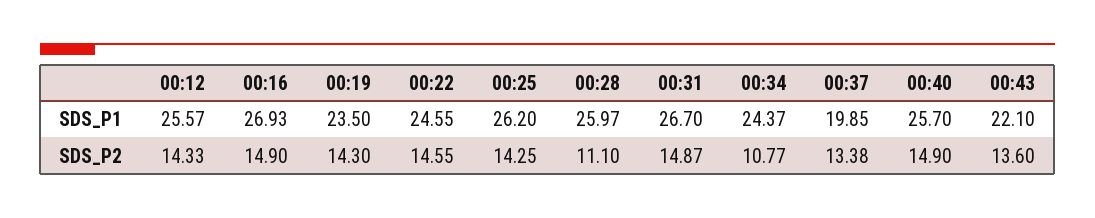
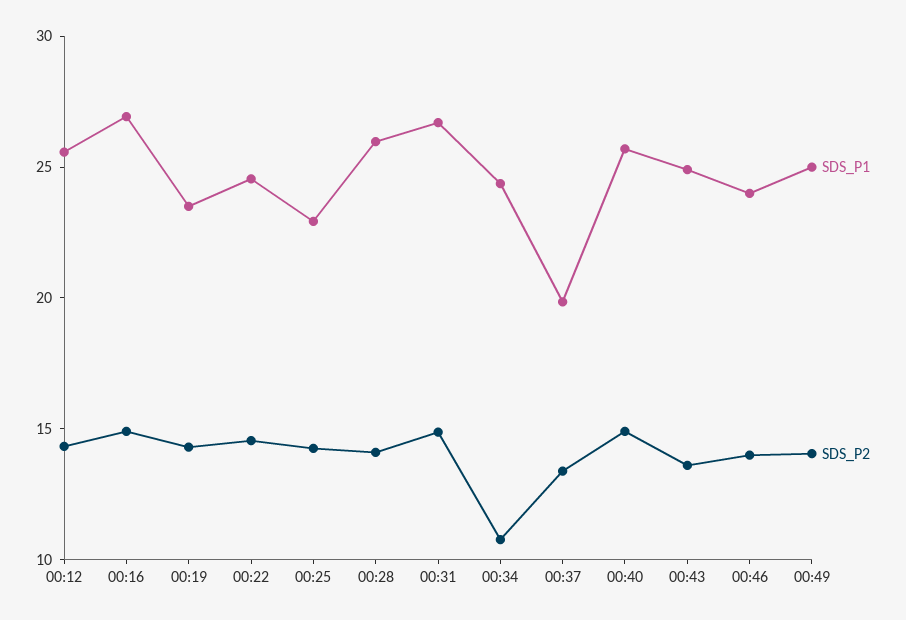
SDS_P1, 00:25: 26.2 -> 23
SDS_P1, 00:43: 22.1 -> 25
SDS_P2, 00:28: 11.1 -> 14
SDS_P1, 00:46: none -> 24
SDS_P2, 00:46: none -> 14
SDS_P1, 00:49: none -> 25
SDS_P2, 00:49: none -> 14

